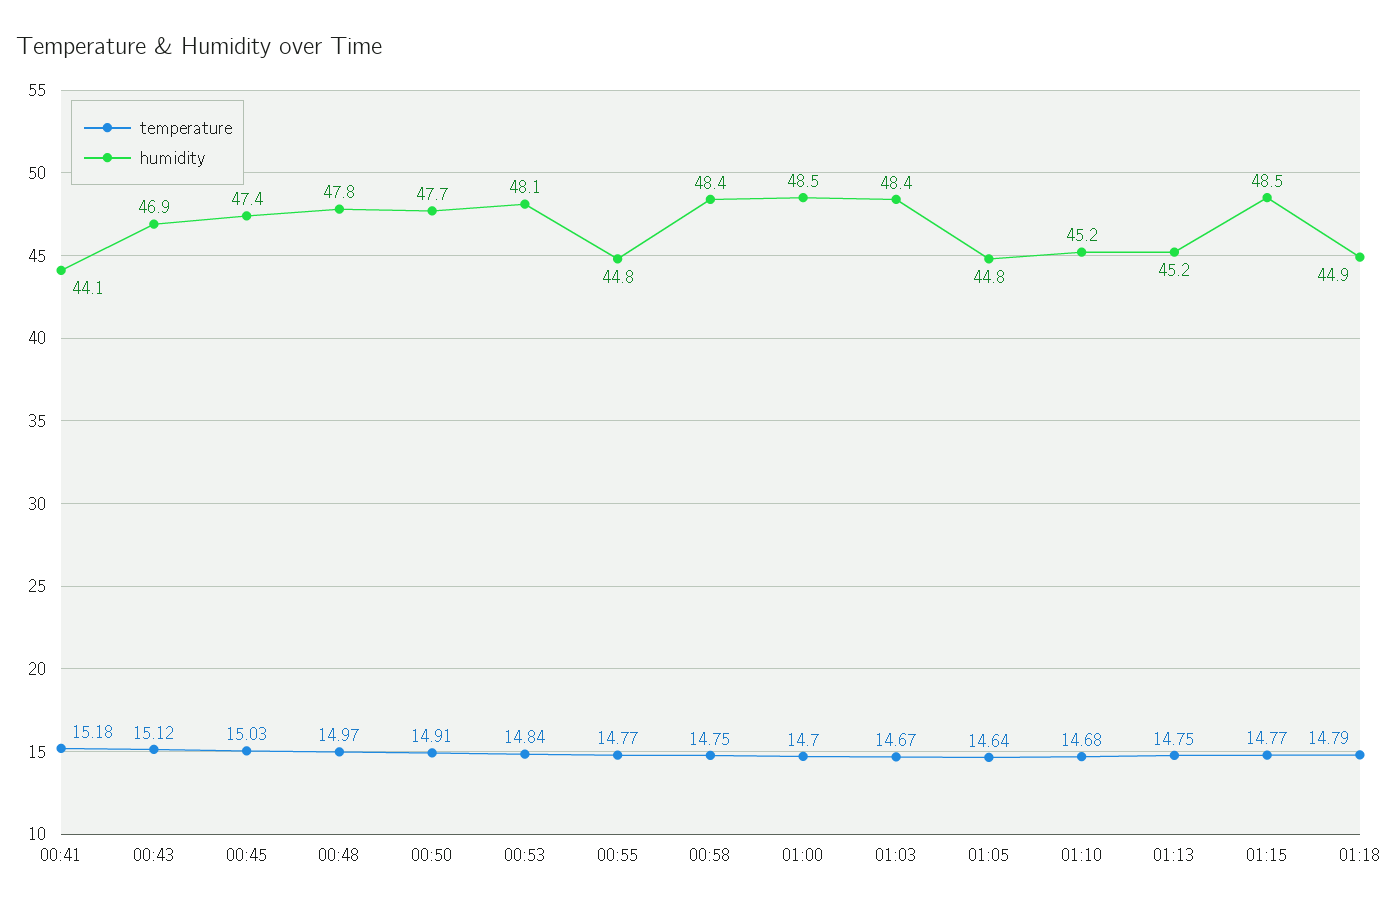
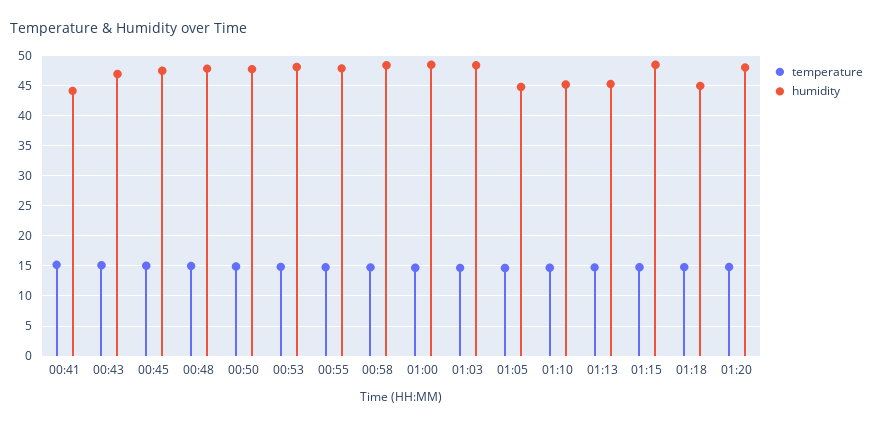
humidity, 00:55: 44.8 -> 48
temperature, 01:20: none -> 15
humidity, 01:20: none -> 48

